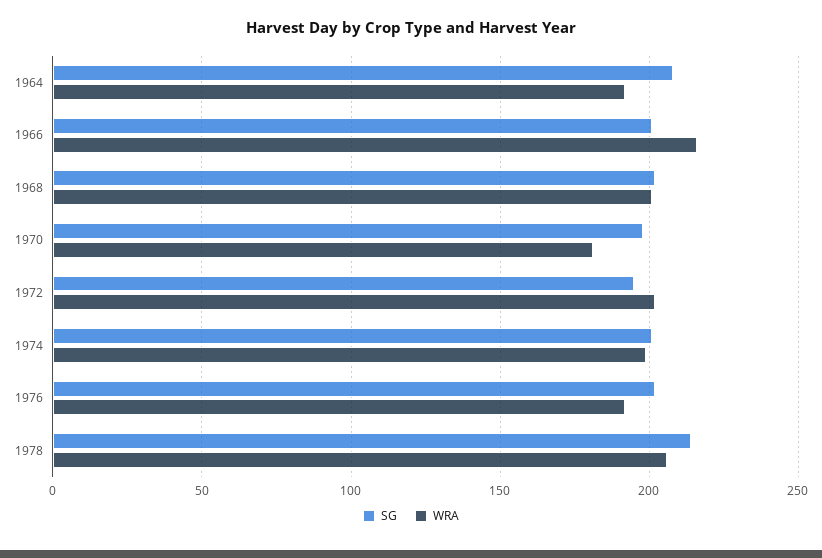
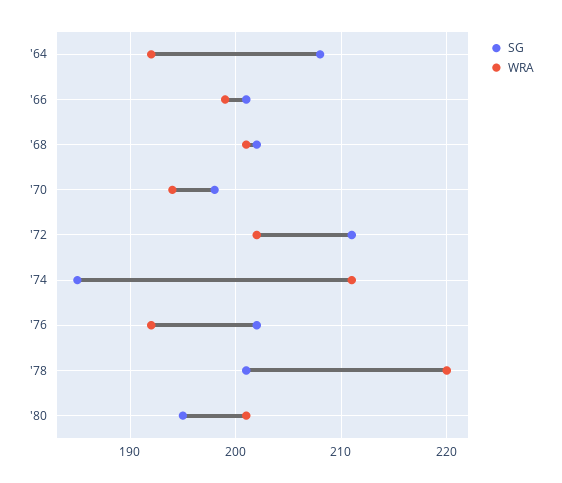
WRA, 1966: 215 -> 199
WRA, 1970: 180 -> 194
SG, 1972: 195 -> 211
SG, 1974: 200 -> 185
WRA, 1974: 200 -> 211
SG, 1978: 215 -> 201
WRA, 1978: 205 -> 220
SG, '80: none -> 195
WRA, '80: none -> 201

